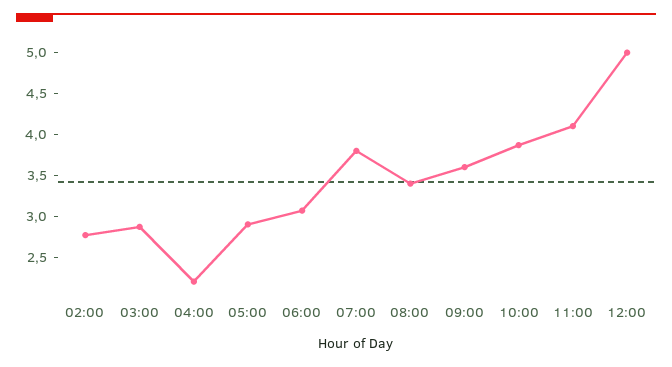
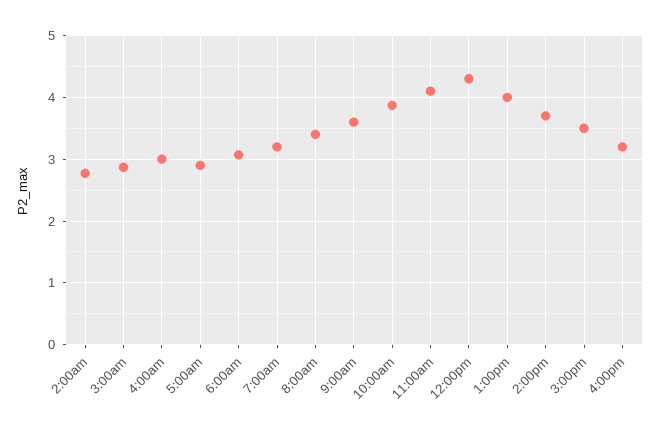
04:00: 2.2 -> 3
07:00: 3.8 -> 3.2
12:00: 5 -> 4.3
1:00pm: none -> 4
2:00pm: none -> 3.7
3:00pm: none -> 3.5
4:00pm: none -> 3.2

